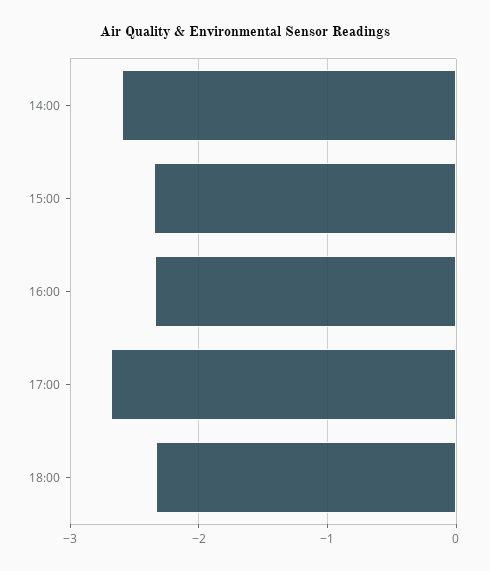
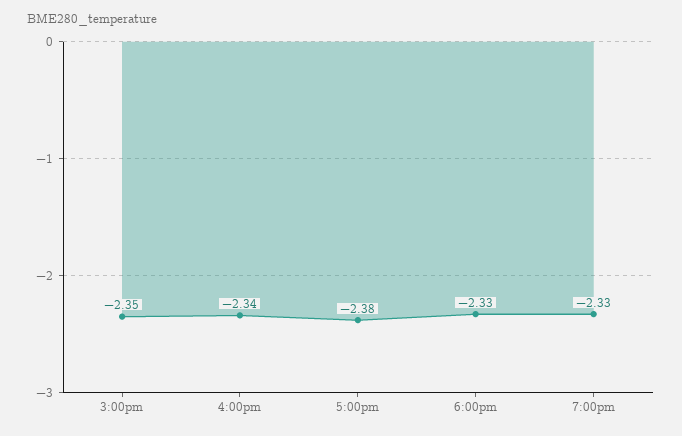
14:00: -2.6 -> none
17:00: -2.7 -> -2.38
7:00pm: none -> -2.33

